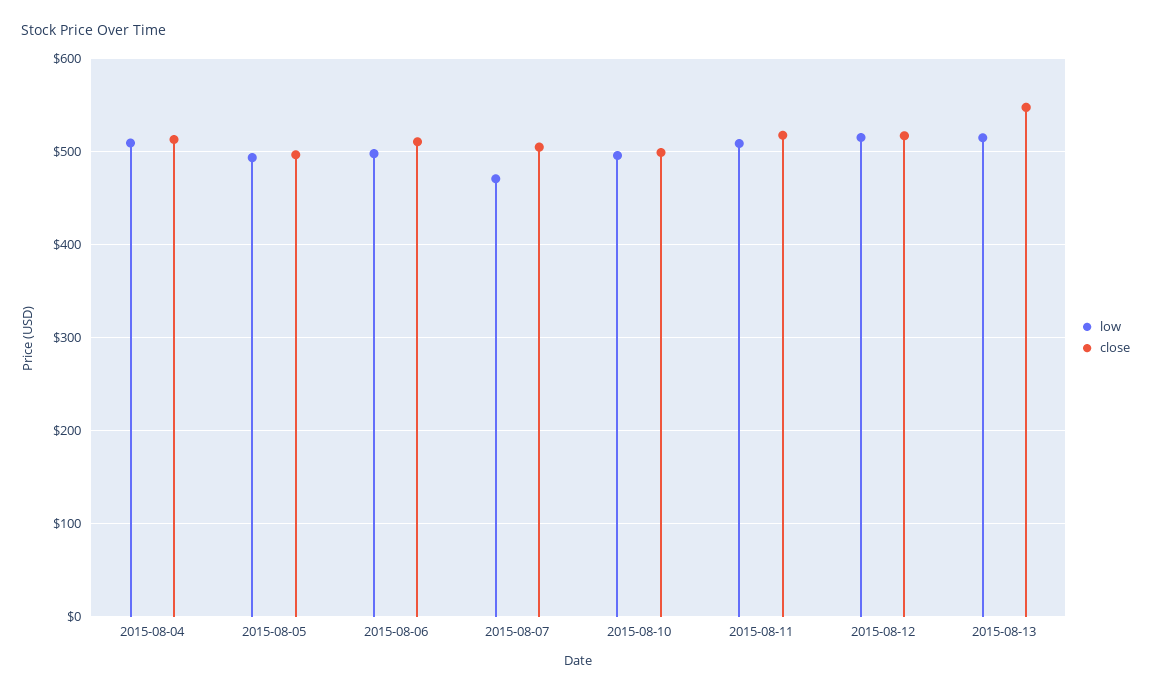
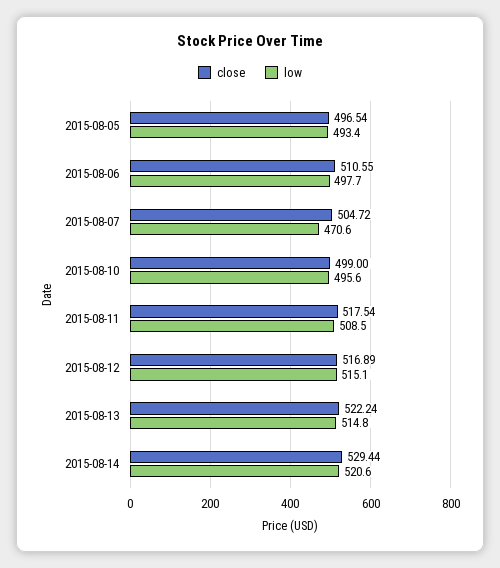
low, 2015-08-04: 510 -> none
close, 2015-08-04: 510 -> none
close, 2015-08-13: 550 -> 522.24
close, 2015-08-14: none -> 529.44
low, 2015-08-14: none -> 520.6

